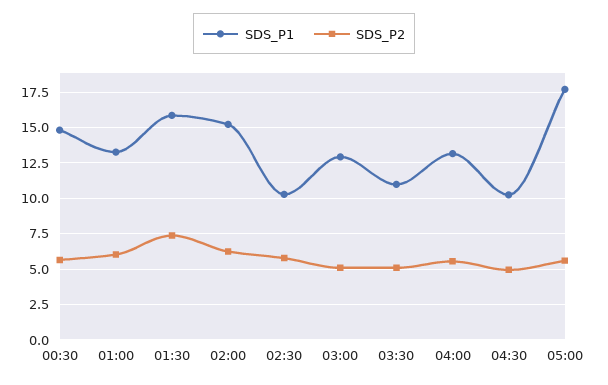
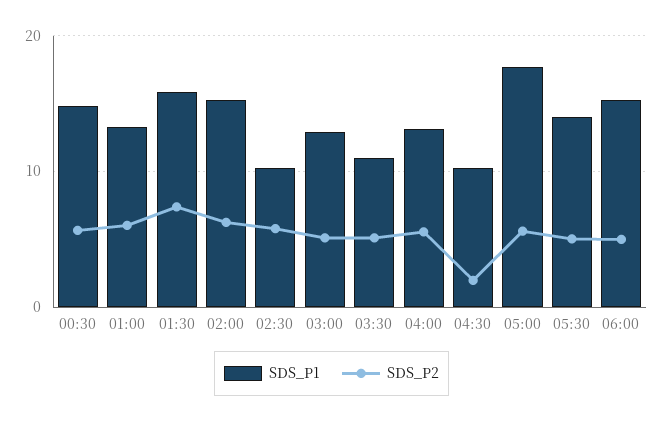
SDS_P2, 04:30: 5 -> 2
SDS_P1, 05:30: none -> 14
SDS_P2, 05:30: none -> 5
SDS_P1, 06:00: none -> 15
SDS_P2, 06:00: none -> 5

